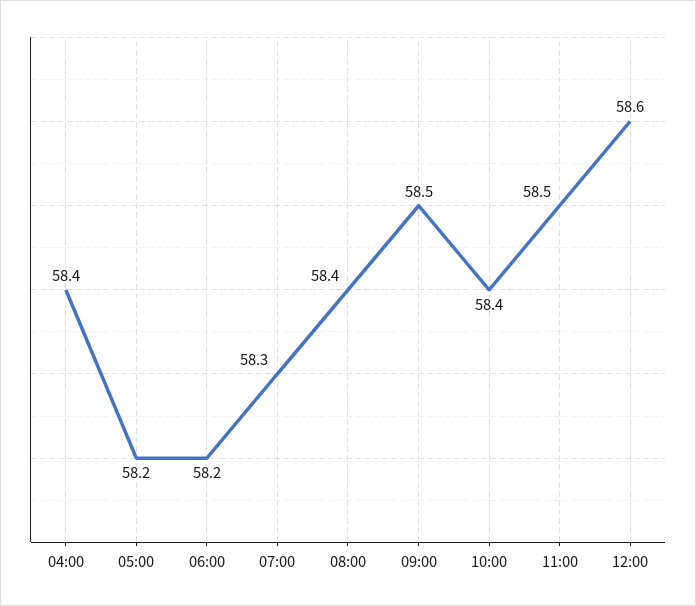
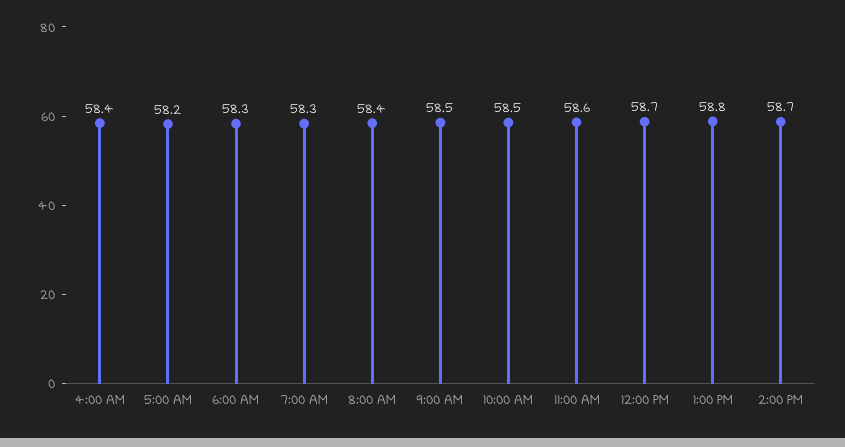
06:00: 58.2 -> 58.3
10:00: 58.4 -> 58.5
11:00: 58.5 -> 58.6
12:00: 58.6 -> 58.7
1:00 PM: none -> 58.8
2:00 PM: none -> 58.7

